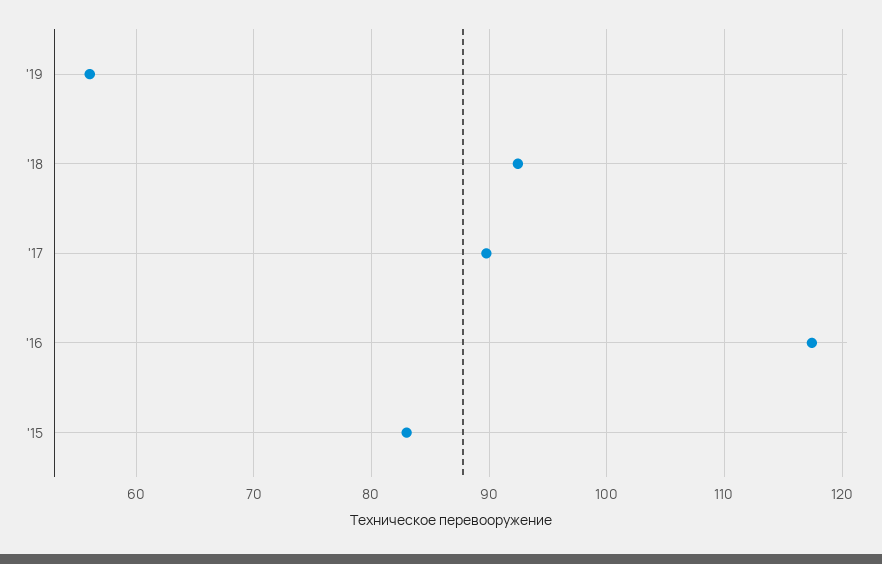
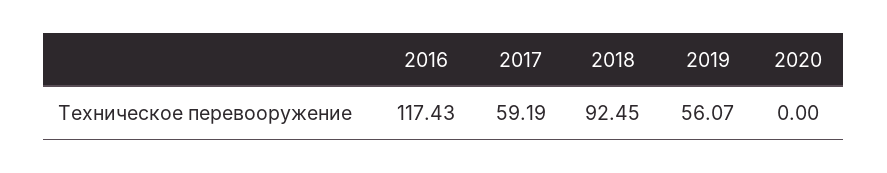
'17: 90 -> 59.19
'15: 83 -> none
2020: none -> 0

